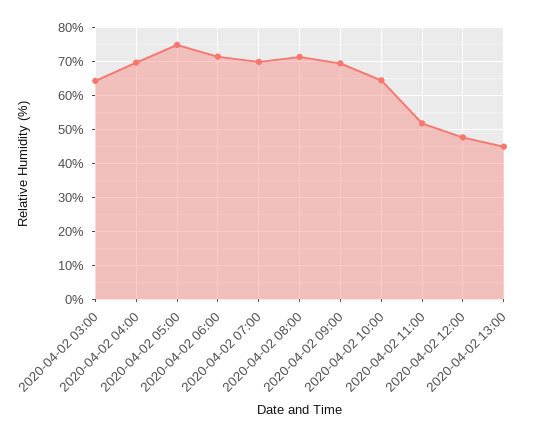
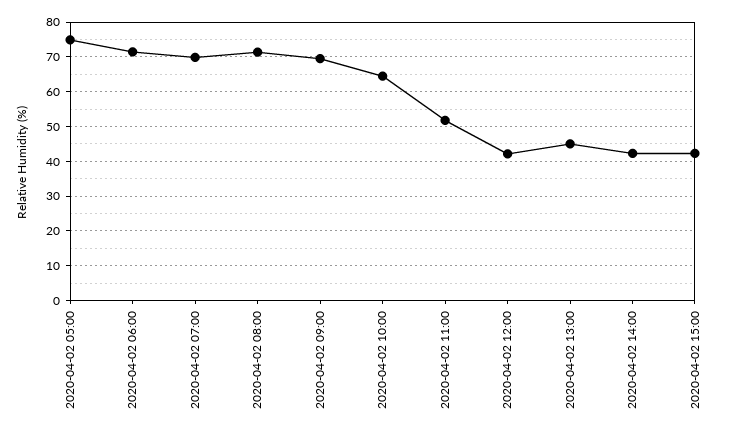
2020-04-02 03:00: 64 -> none
2020-04-02 04:00: 70 -> none
2020-04-02 12:00: 48 -> 42
2020-04-02 14:00: none -> 42
2020-04-02 15:00: none -> 42

